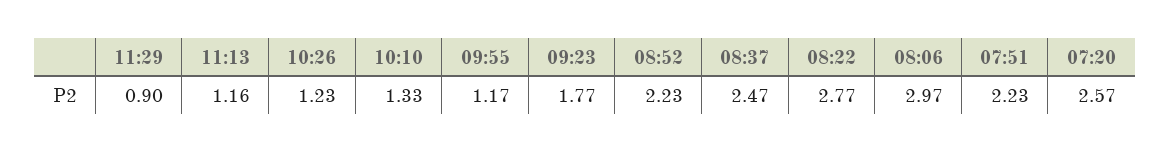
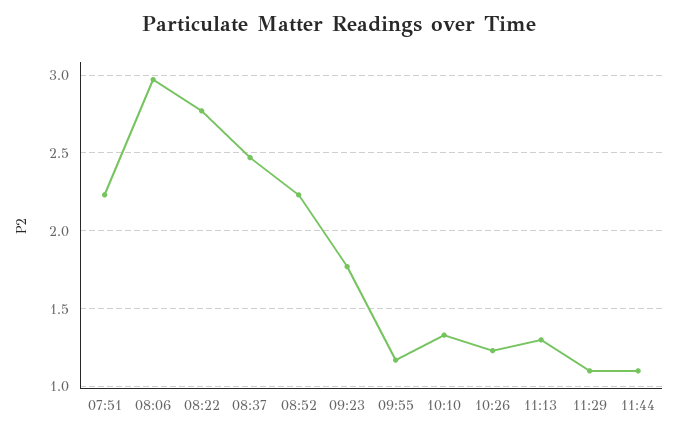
11:29: 0.9 -> 1.1
11:13: 1.16 -> 1.3
07:20: 2.57 -> none
11:44: none -> 1.1

